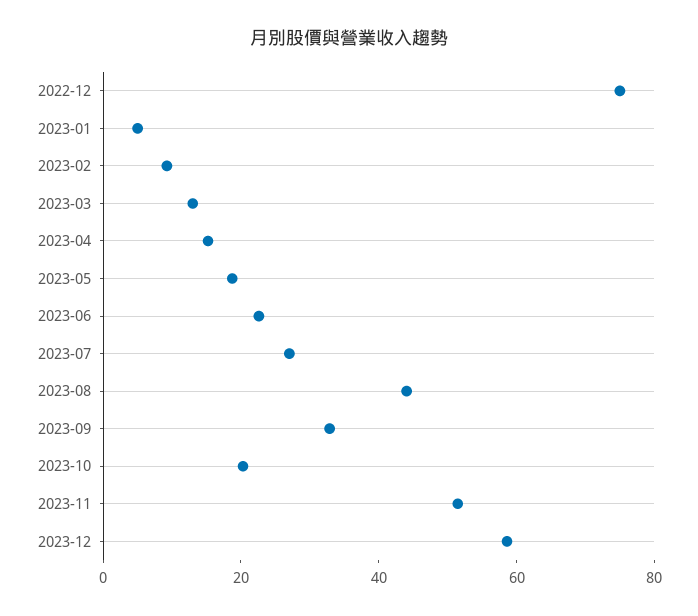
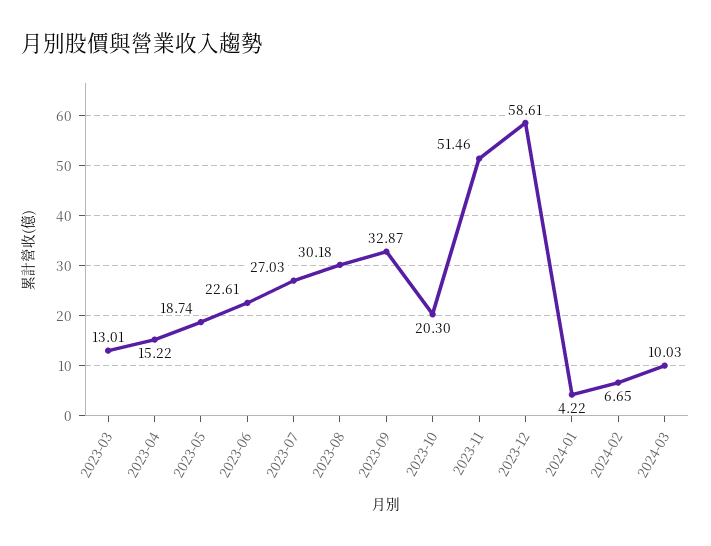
2022-12: 75 -> none
2023-01: 5 -> none
2023-02: 10 -> none
2023-08: 45 -> 30.18
2024-01: none -> 4.22
2024-02: none -> 6.65
2024-03: none -> 10.03

